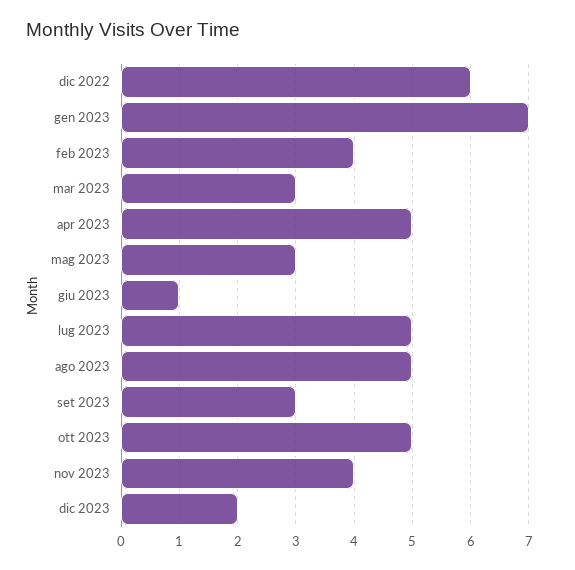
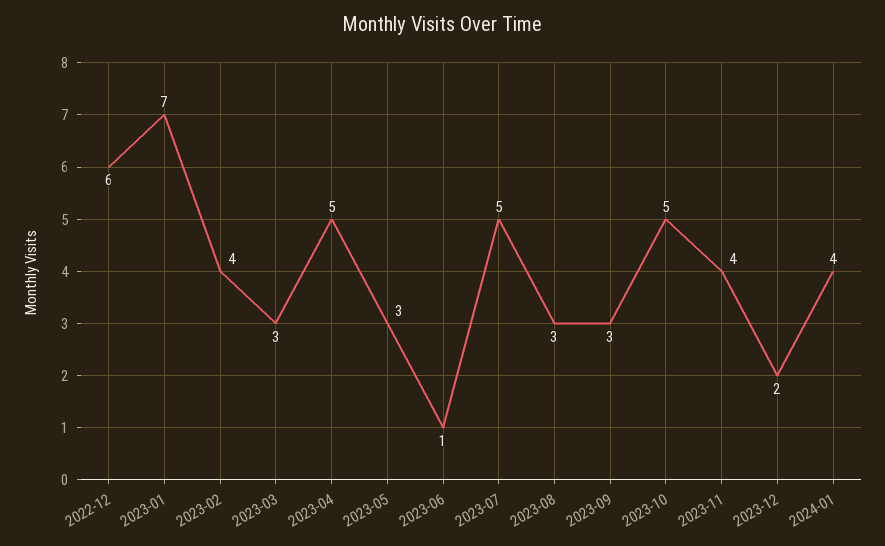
ago 2023: 5 -> 3
2024-01: none -> 4

